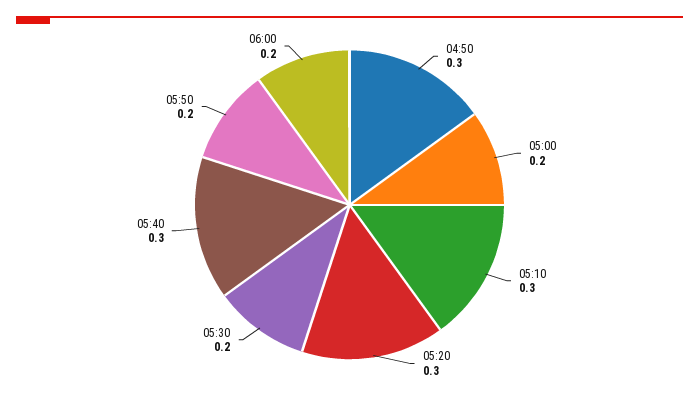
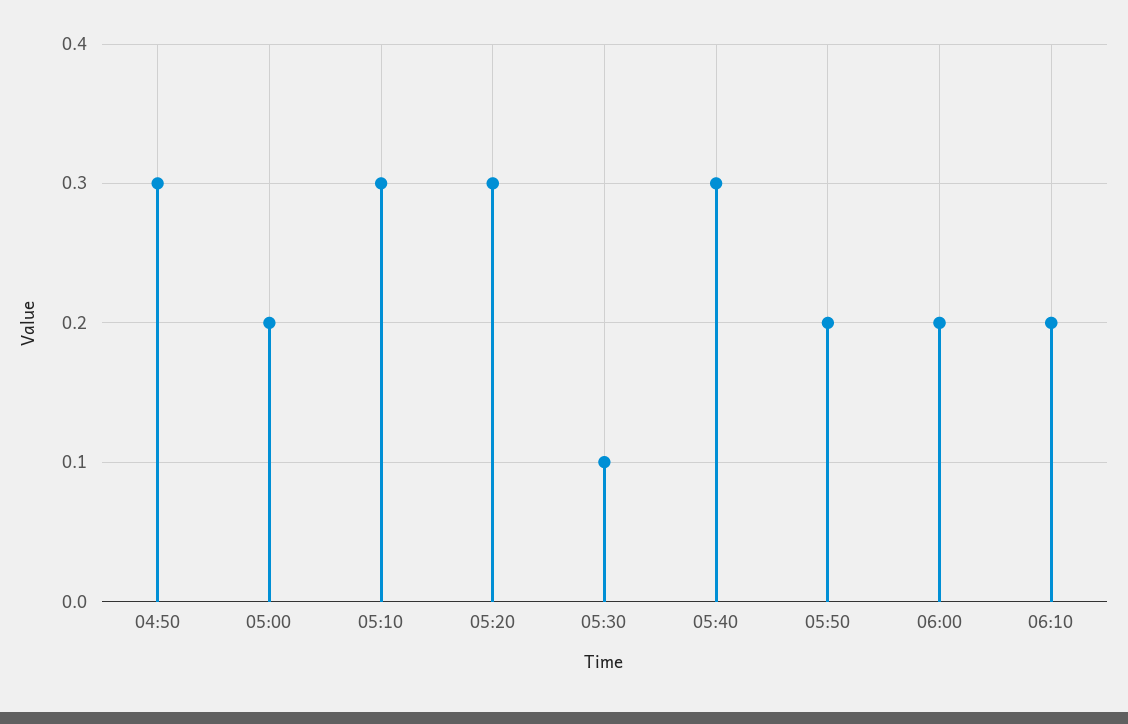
05:30: 0.2 -> 0.1
06:10: none -> 0.2

